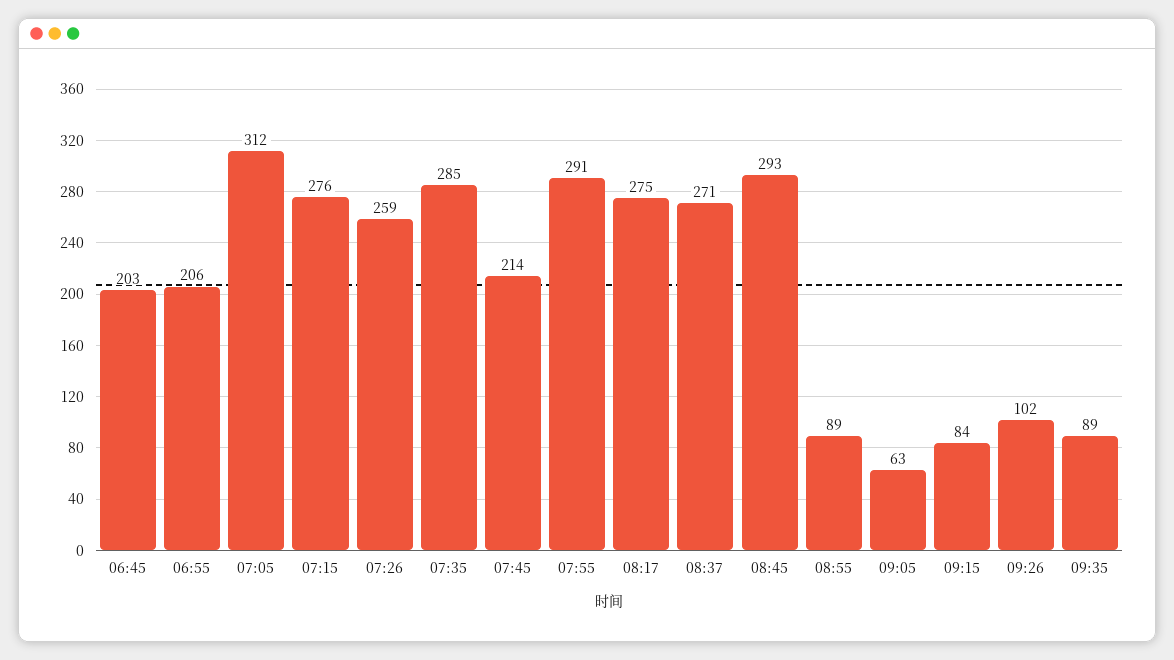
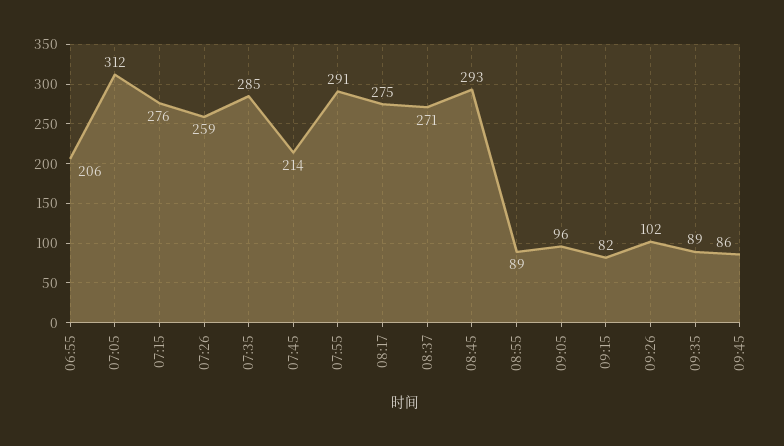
06:45: 203 -> none
09:05: 63 -> 96
09:15: 84 -> 82
09:45: none -> 86

